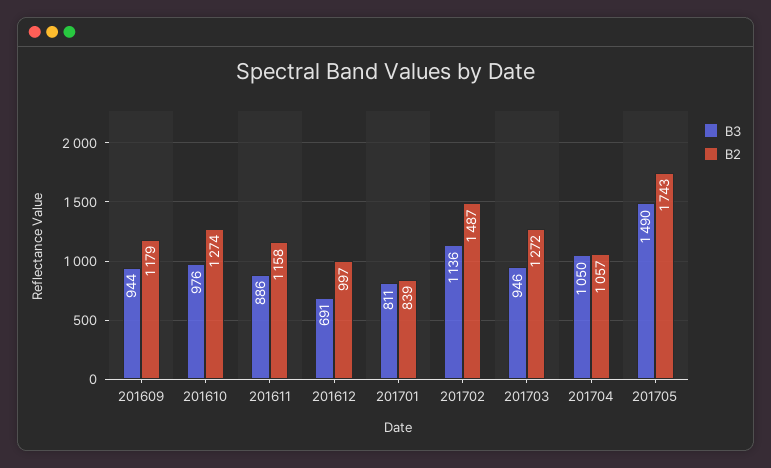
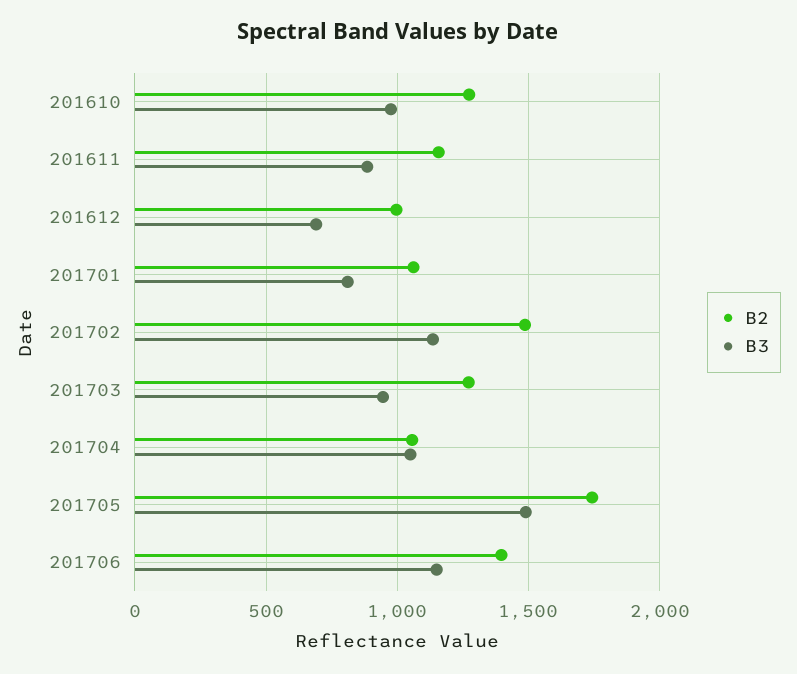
B3, 201609: 944 -> none
B2, 201609: 1179 -> none
B2, 201701: 839 -> 1050
B2, 201706: none -> 1400
B3, 201706: none -> 1150

